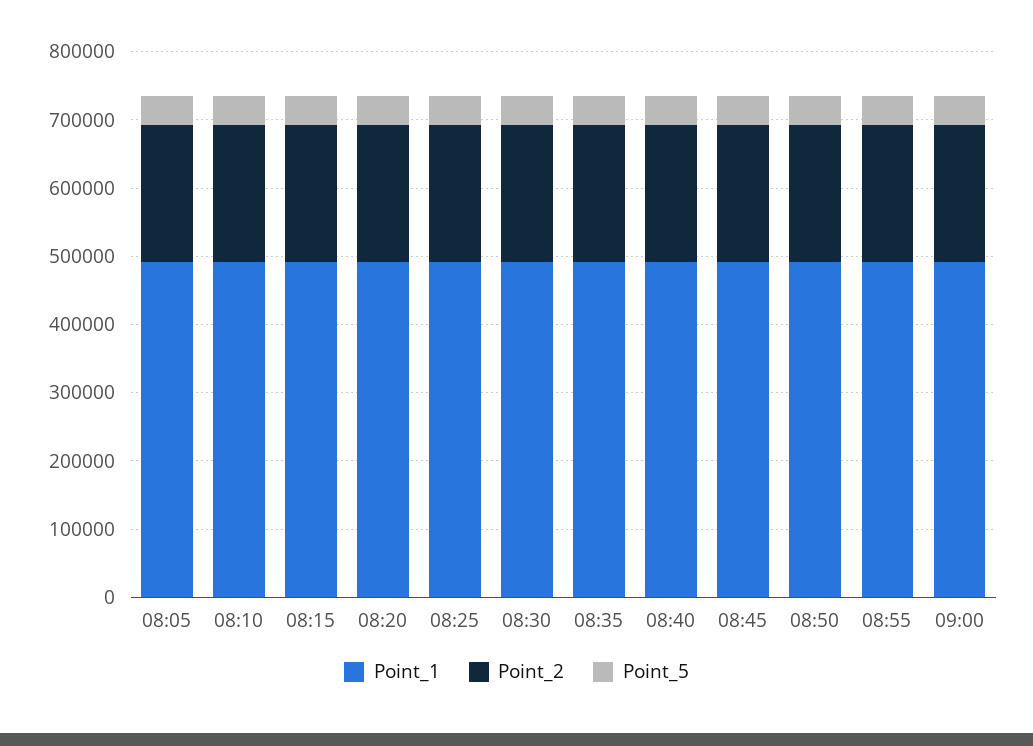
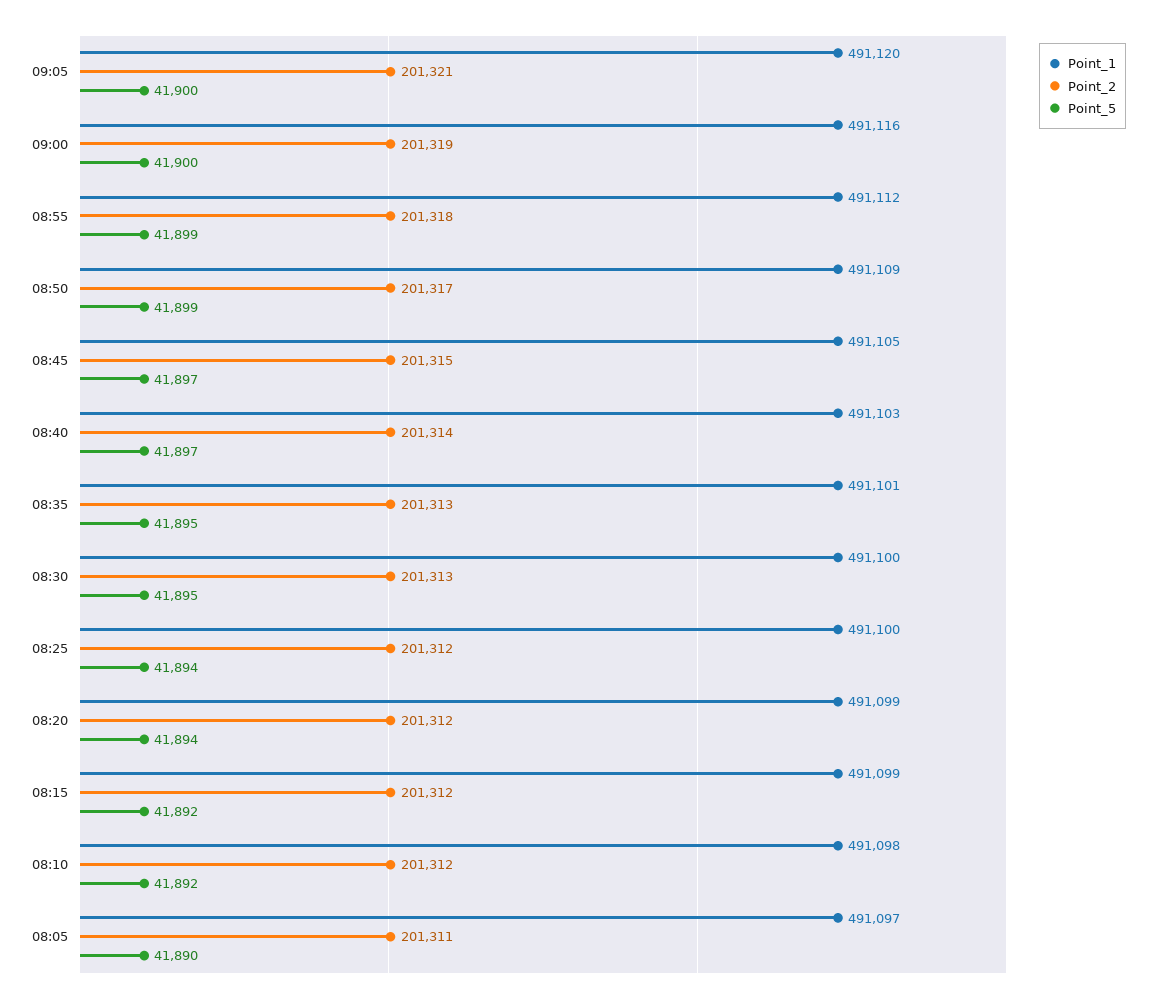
Point_1, 09:05: none -> 491120
Point_2, 09:05: none -> 201321
Point_5, 09:05: none -> 41900

